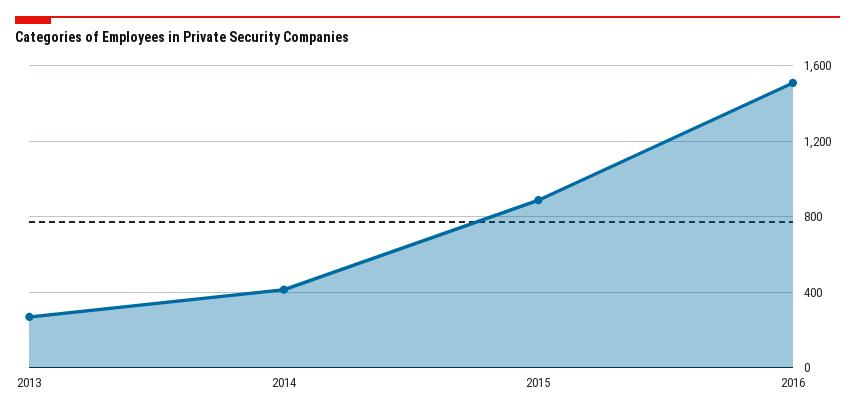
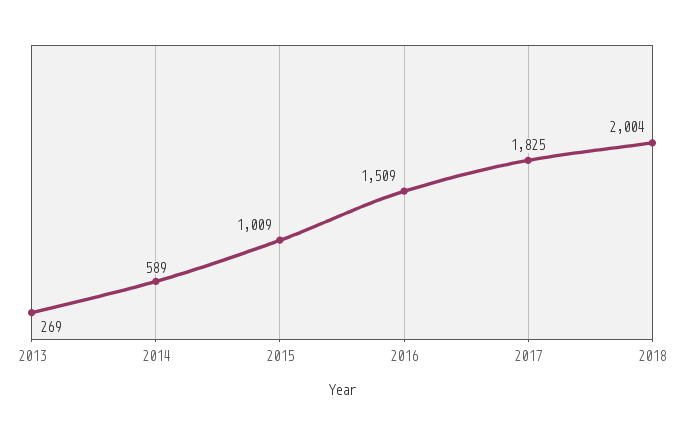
2014: 400 -> 589
2015: 900 -> 1009
2017: none -> 1825
2018: none -> 2004

